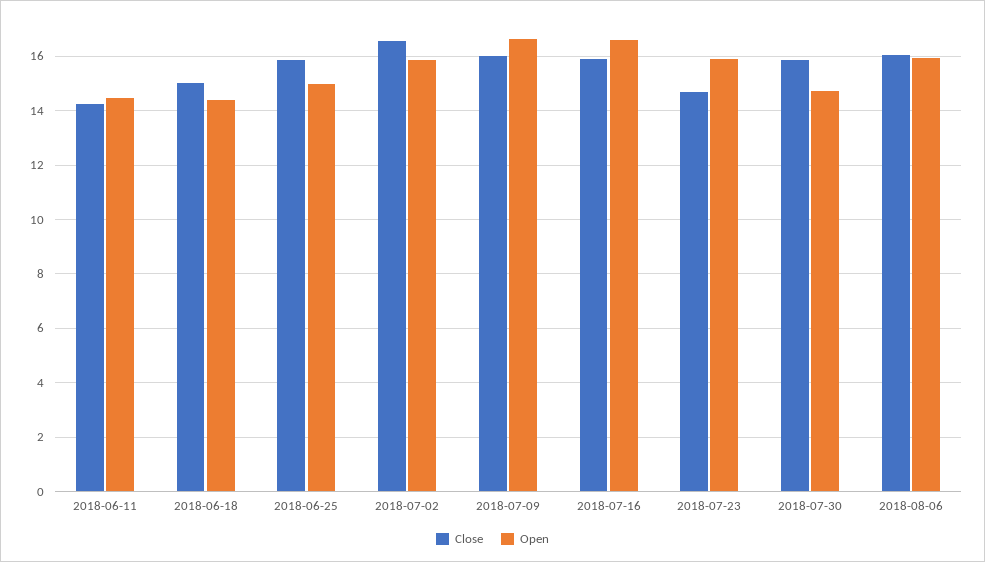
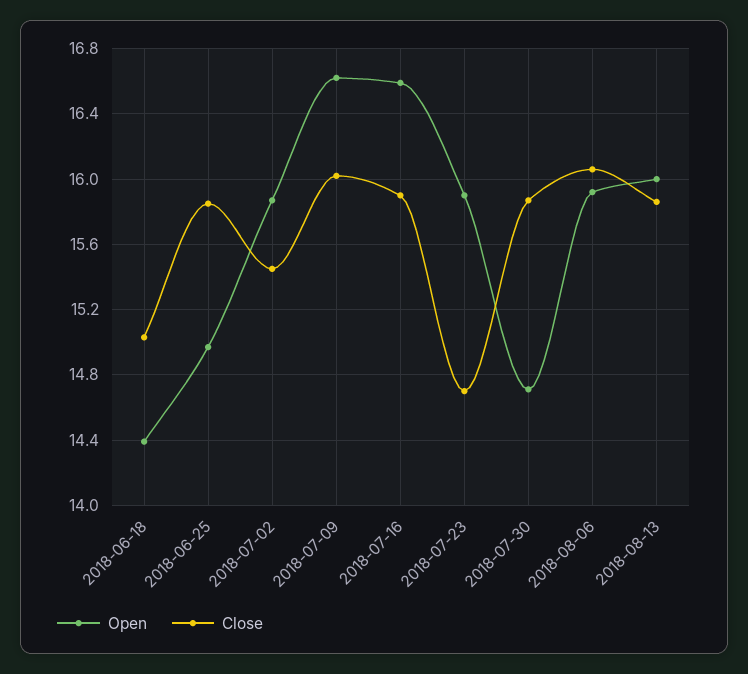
Close, 2018-06-11: 14.25 -> none
Open, 2018-06-11: 14.5 -> none
Close, 2018-07-02: 16.5 -> 15.45
Open, 2018-08-13: none -> 16
Close, 2018-08-13: none -> 15.85

